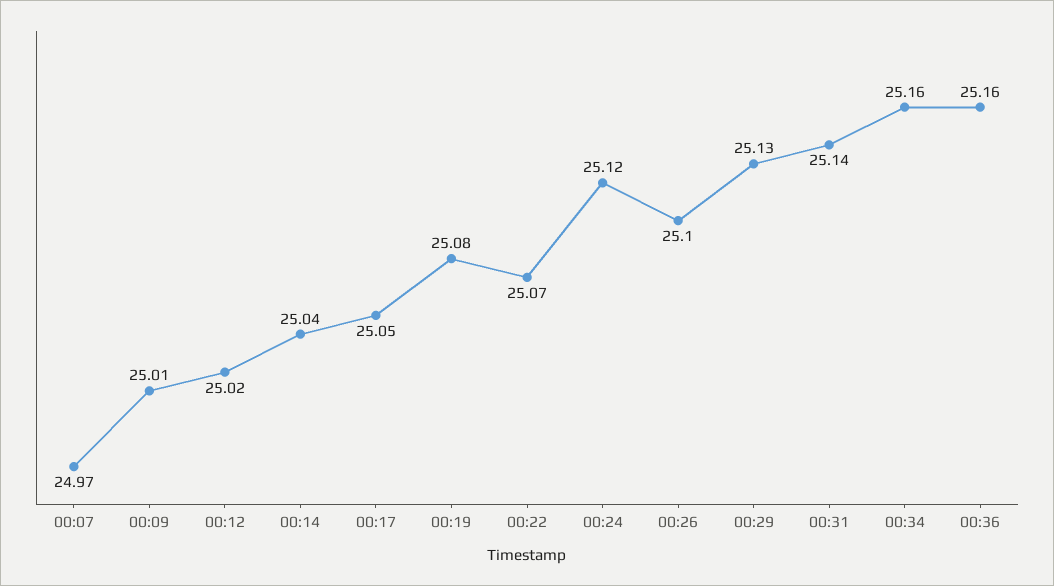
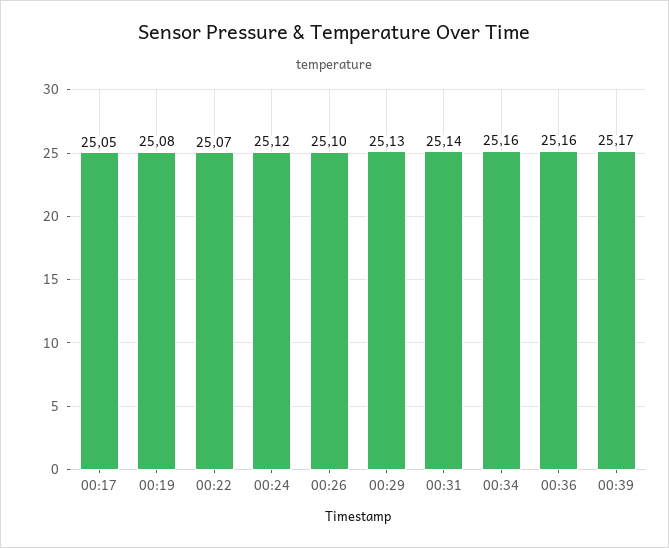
00:07: 24.97 -> none
00:09: 25.01 -> none
00:12: 25.02 -> none
00:14: 25.04 -> none
00:39: none -> 25.17

